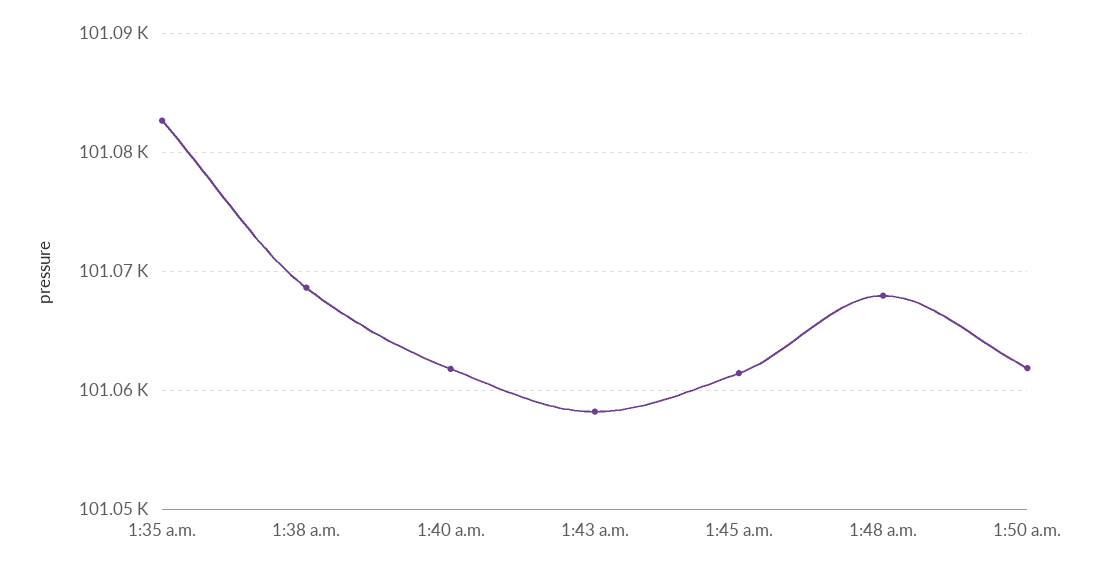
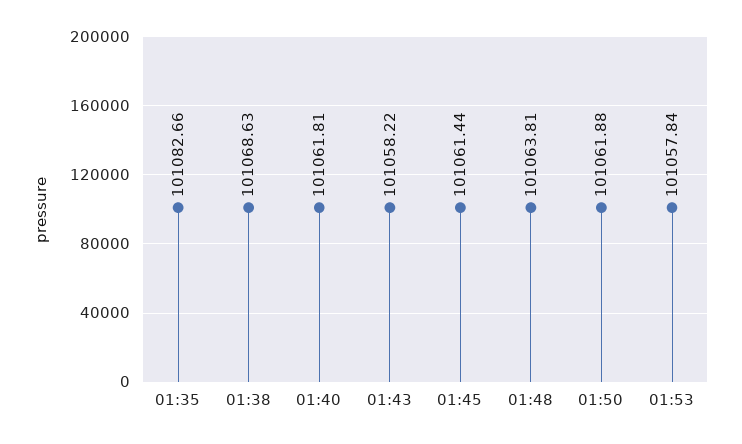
1:48 a.m.: 101068 -> 101063.81
01:53: none -> 101057.84

